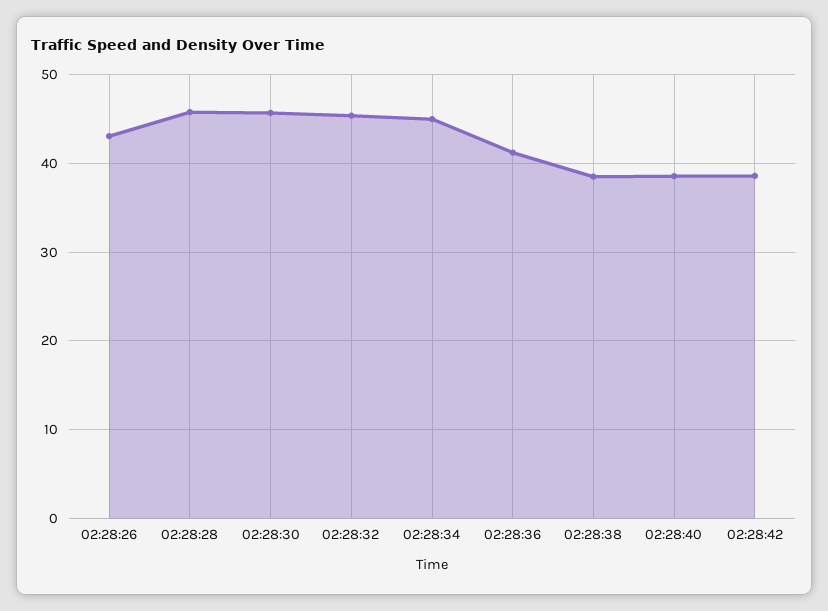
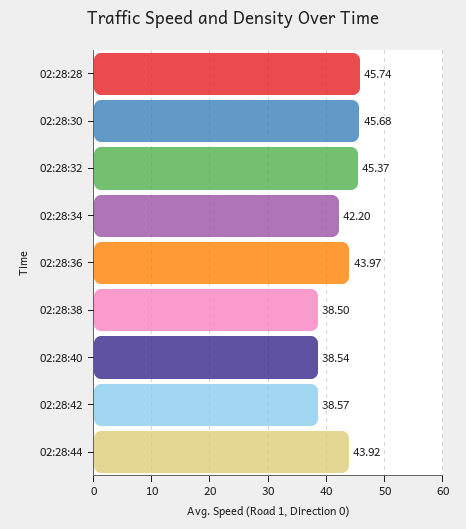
02:28:26: 43 -> none
02:28:34: 45 -> 42.2
02:28:36: 41 -> 43.97
02:28:44: none -> 43.92

